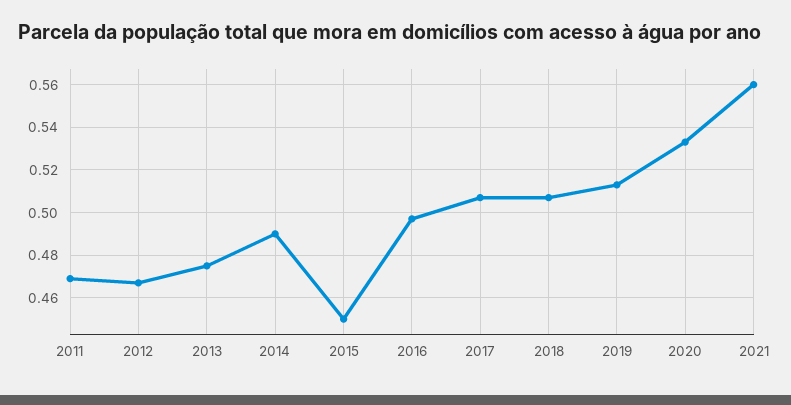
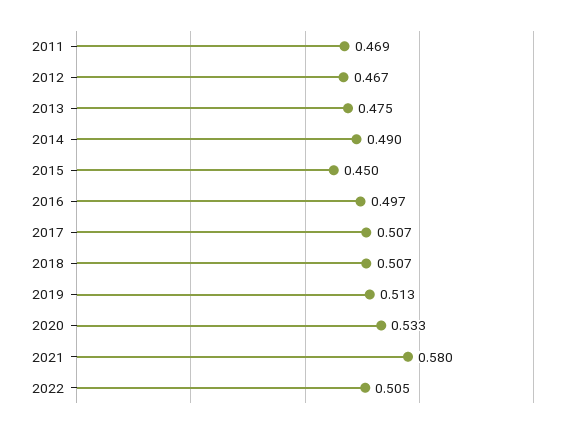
2021: 0.56 -> 0.58
2022: none -> 0.505

